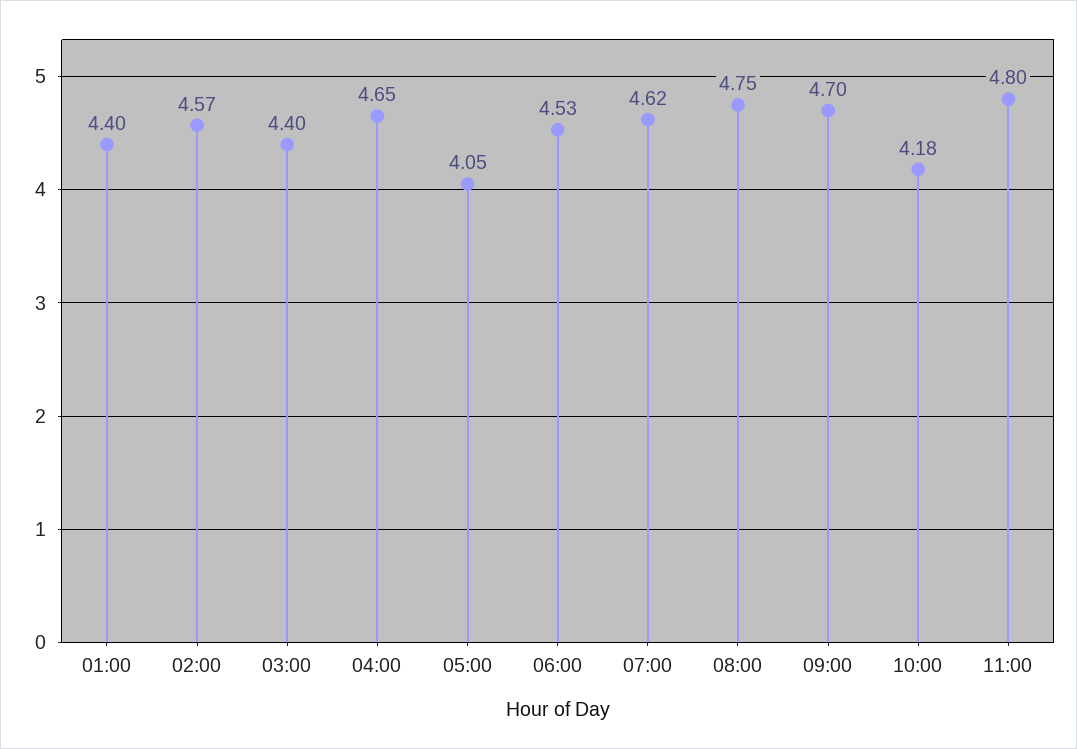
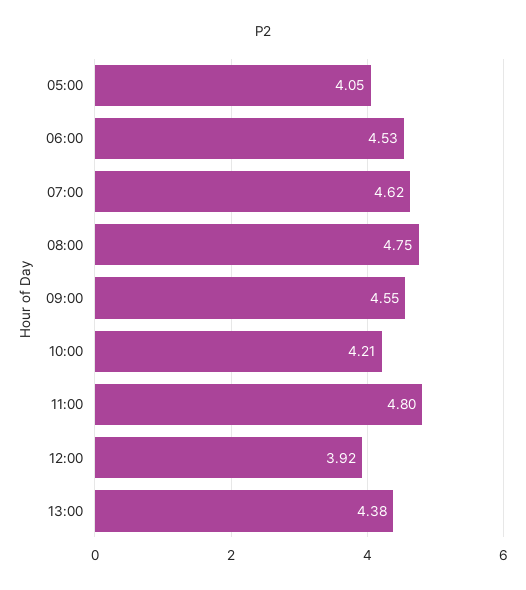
01:00: 4.4 -> none
02:00: 4.57 -> none
03:00: 4.4 -> none
04:00: 4.65 -> none
09:00: 4.7 -> 4.55
10:00: 4.18 -> 4.21
12:00: none -> 3.92
13:00: none -> 4.38

